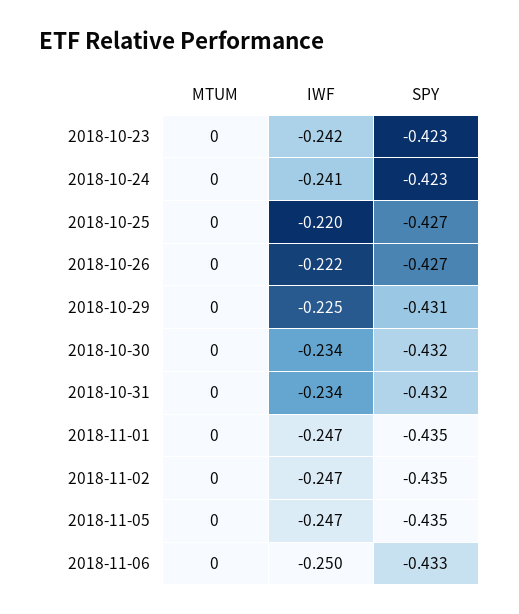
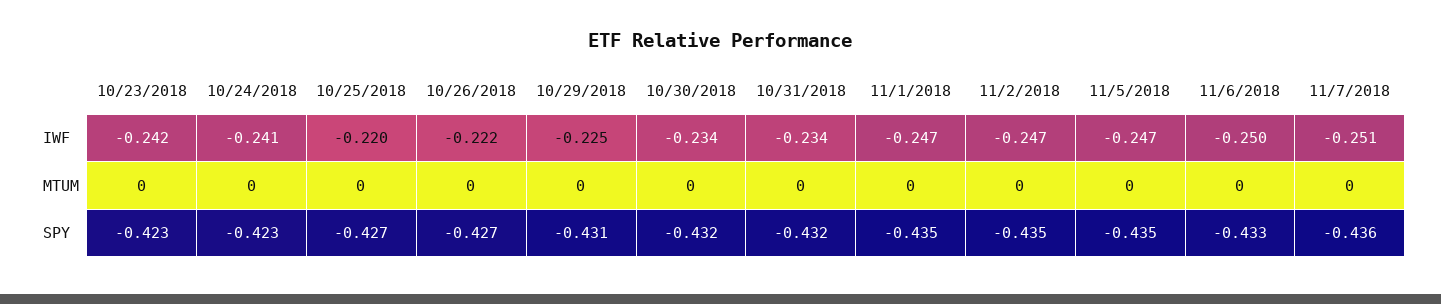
IWF, 11/7/2018: none -> -0.251
MTUM, 11/7/2018: none -> 0
SPY, 11/7/2018: none -> -0.436

